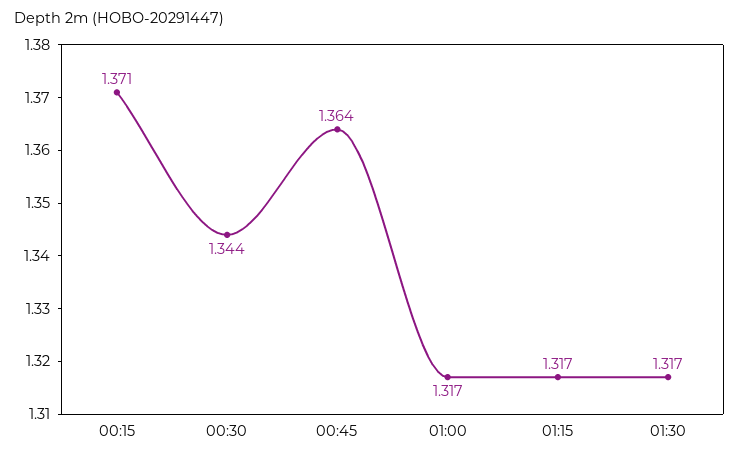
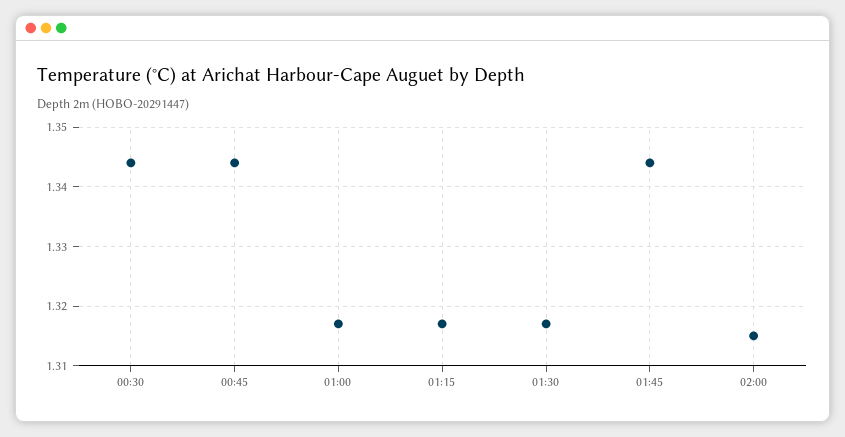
00:15: 1.371 -> none
00:45: 1.364 -> 1.345
01:45: none -> 1.345
02:00: none -> 1.315

